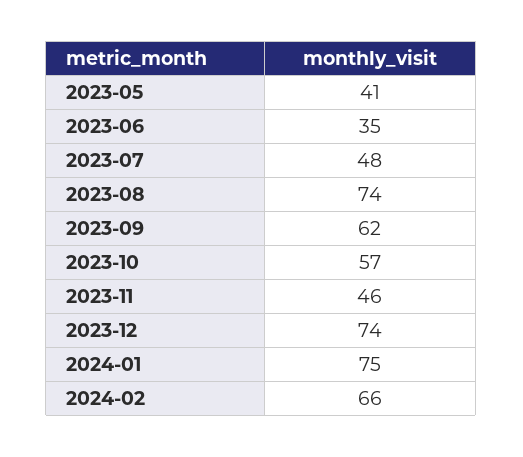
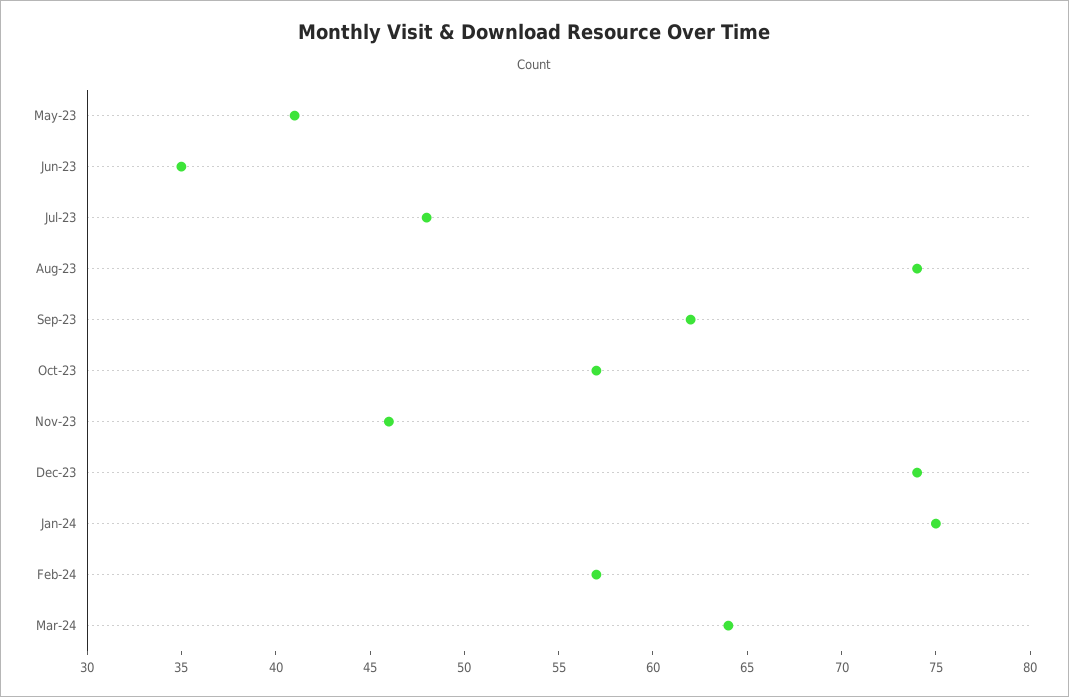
2024-02: 66 -> 57
Mar-24: none -> 64

